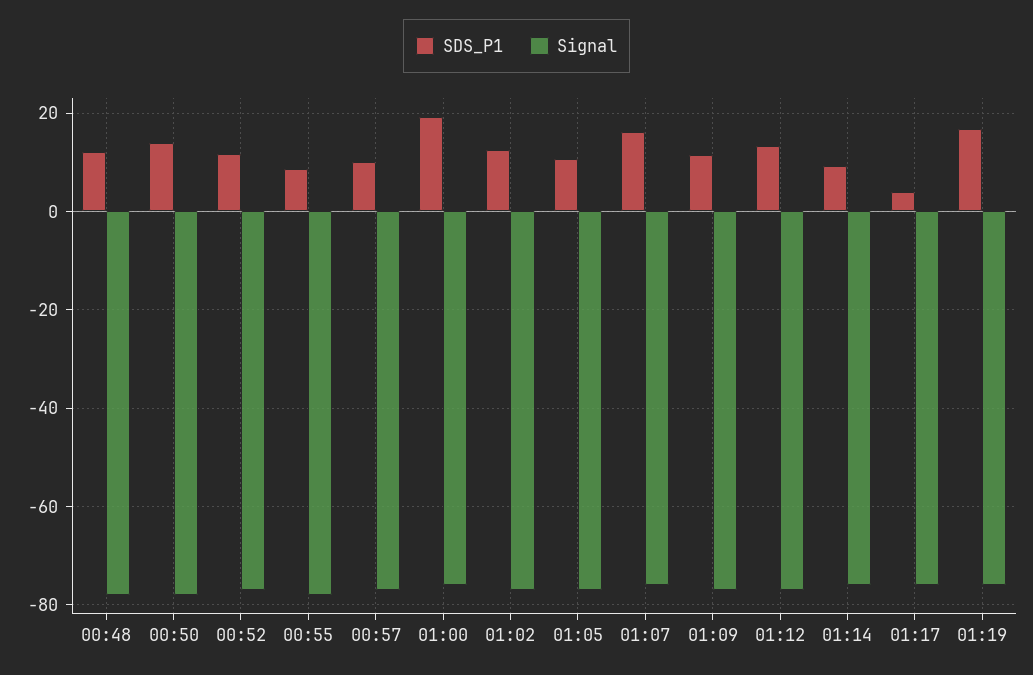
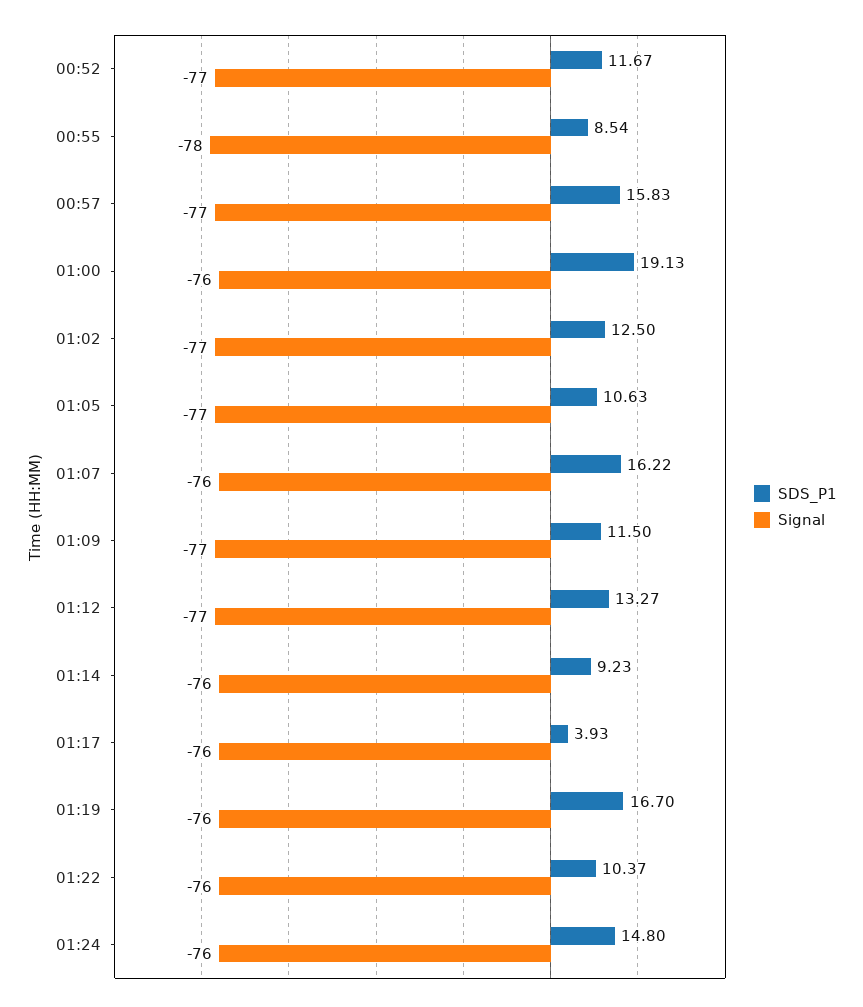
SDS_P1, 00:48: 12 -> none
Signal, 00:48: -78 -> none
SDS_P1, 00:50: 14 -> none
Signal, 00:50: -78 -> none
SDS_P1, 00:57: 10 -> 15.83
SDS_P1, 01:22: none -> 10.37
Signal, 01:22: none -> -76
SDS_P1, 01:24: none -> 14.8
Signal, 01:24: none -> -76

